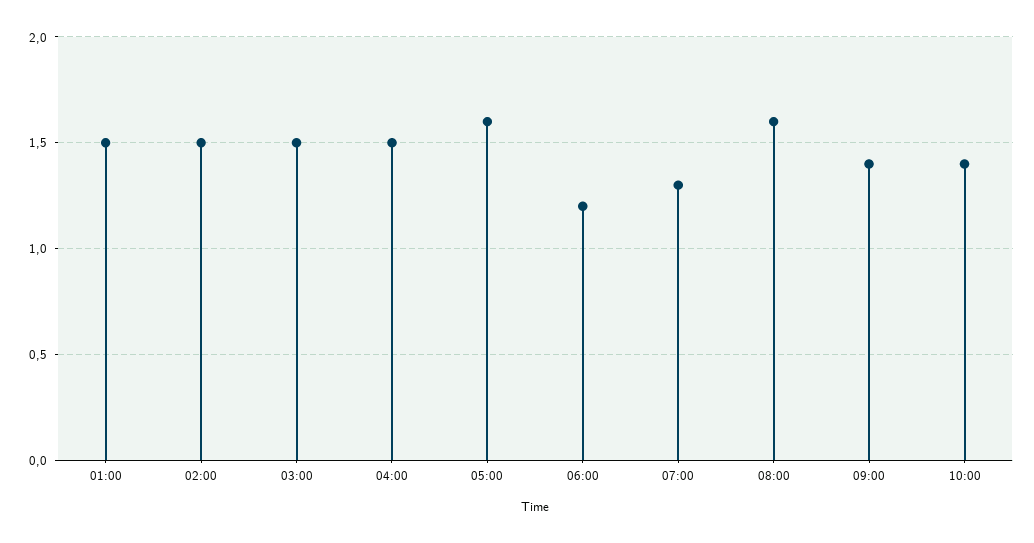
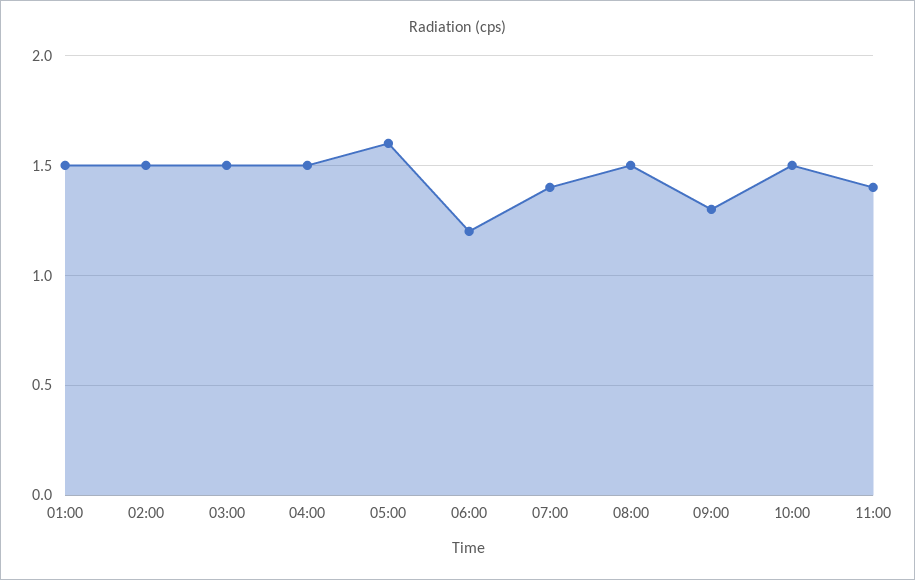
07:00: 1.3 -> 1.4
08:00: 1.6 -> 1.5
09:00: 1.4 -> 1.3
10:00: 1.4 -> 1.5
11:00: none -> 1.4

